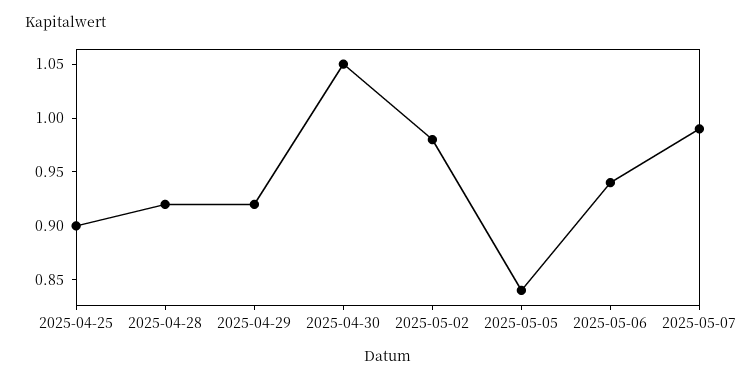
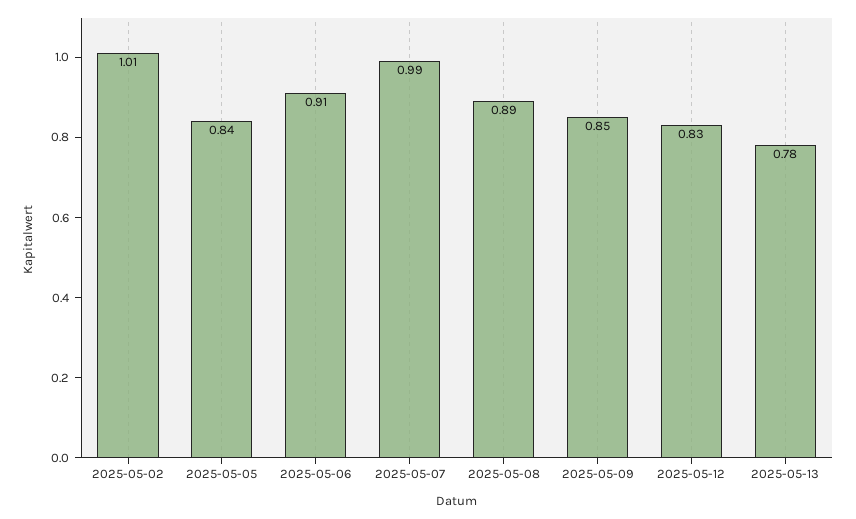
2025-04-25: 0.9 -> none
2025-04-28: 0.92 -> none
2025-04-29: 0.92 -> none
2025-04-30: 1.05 -> none
2025-05-02: 0.98 -> 1.01
2025-05-06: 0.94 -> 0.91
2025-05-08: none -> 0.89
2025-05-09: none -> 0.85
2025-05-12: none -> 0.83
2025-05-13: none -> 0.78

